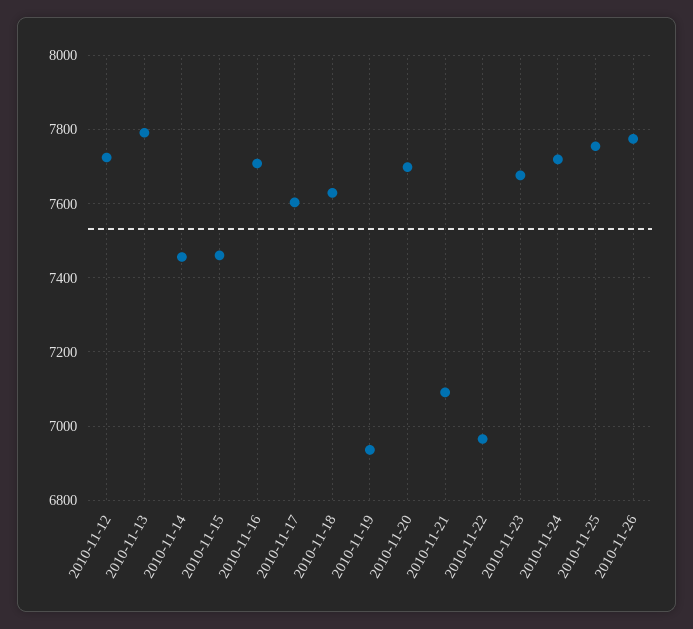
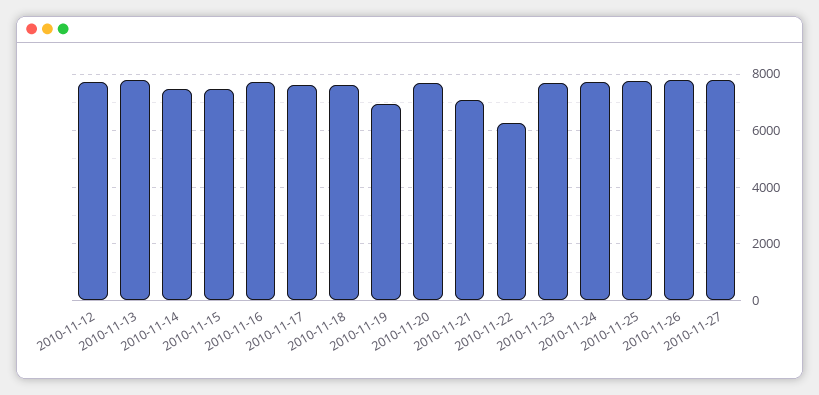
2010-11-22: 6960 -> 6250
2010-11-27: none -> 7750

